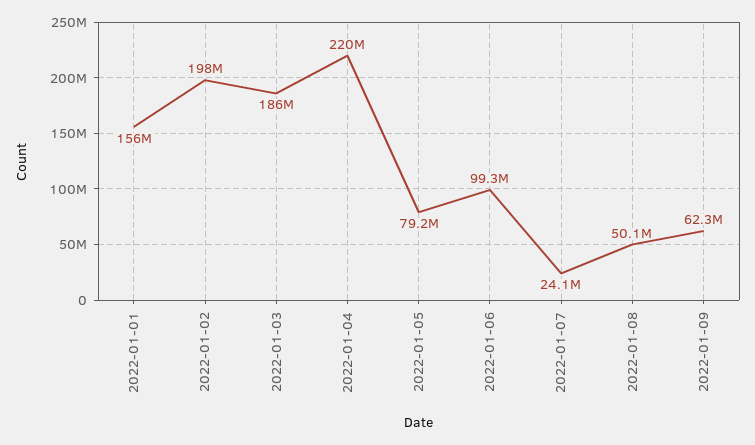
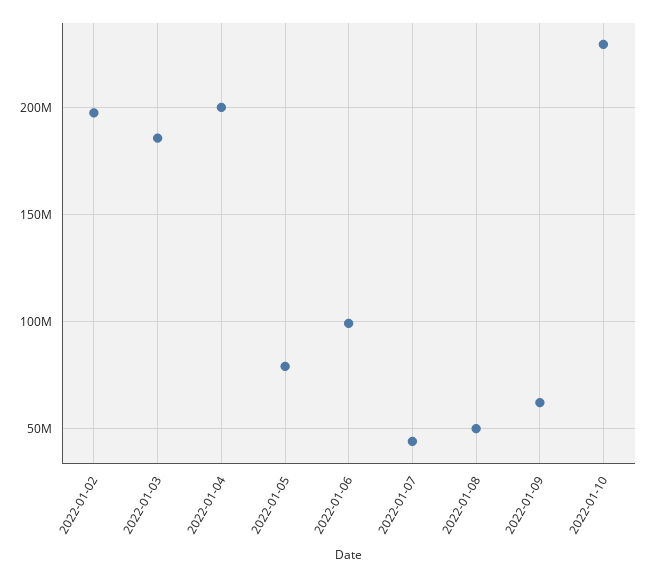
2022-01-01: 156000000 -> none
2022-01-04: 220000000 -> 200000000
2022-01-07: 24100000 -> 45000000
2022-01-10: none -> 230000000

